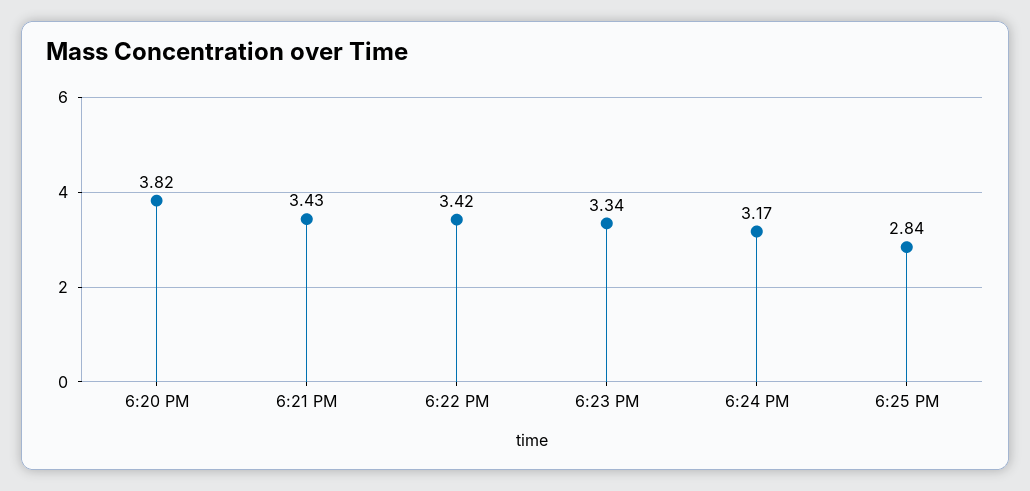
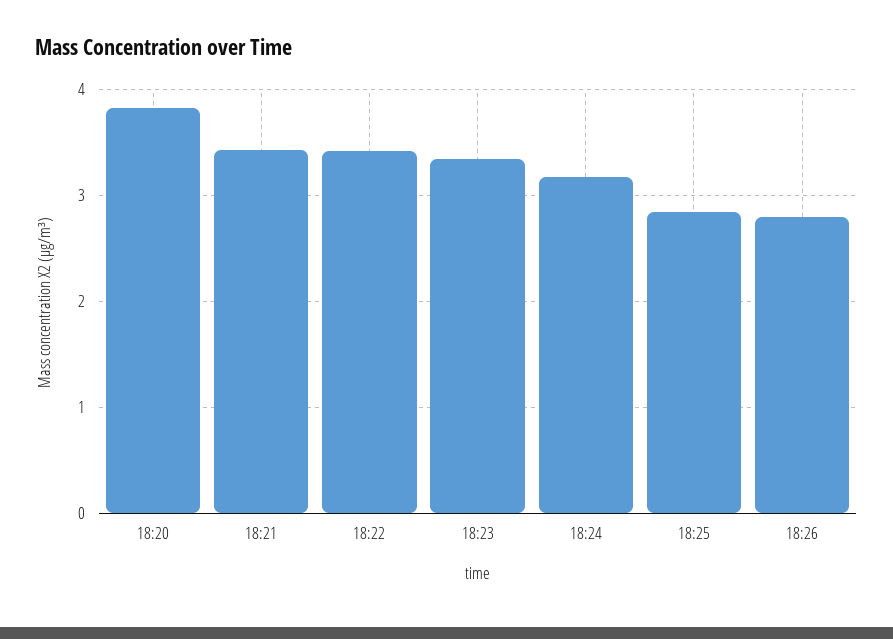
18:26: none -> 2.8

